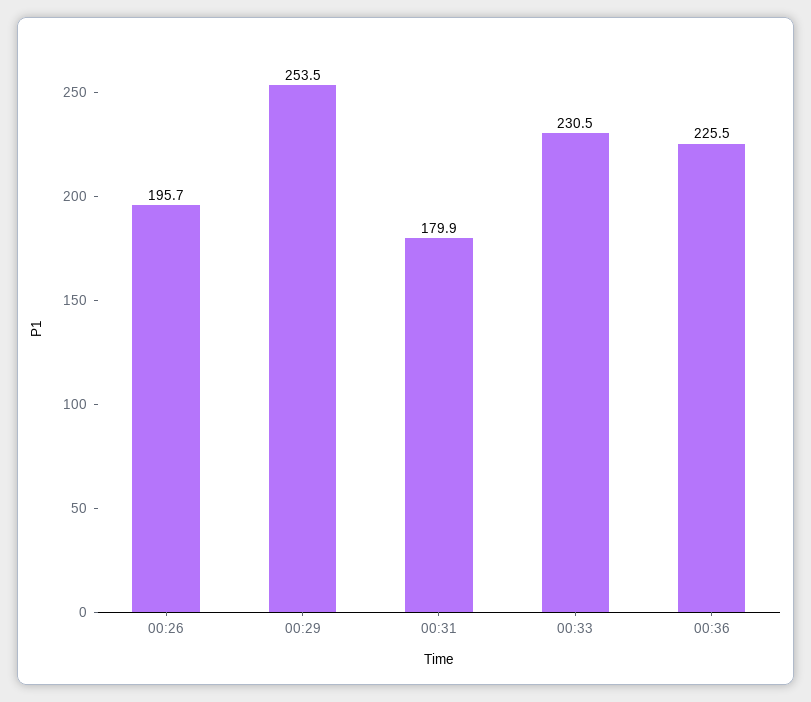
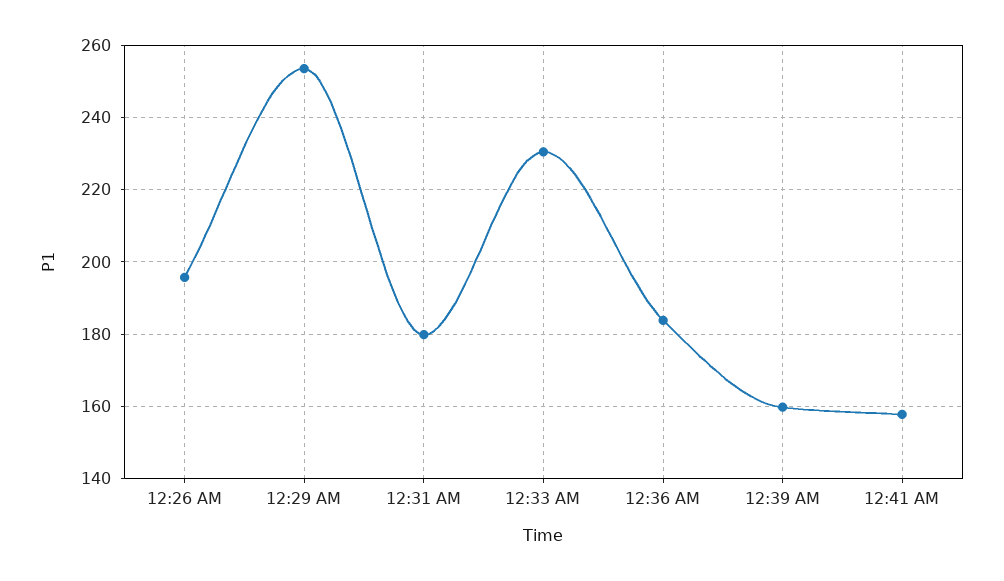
00:36: 225.5 -> 184
12:39 AM: none -> 160
12:41 AM: none -> 158

